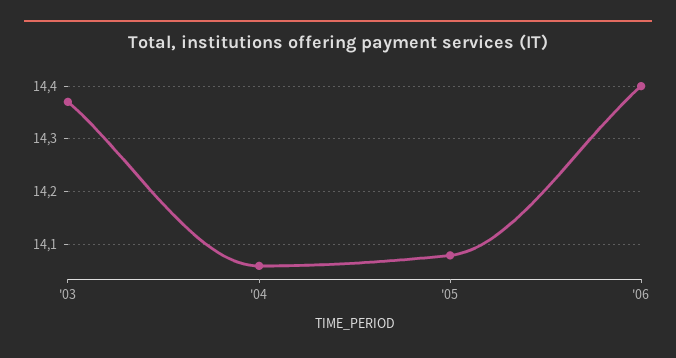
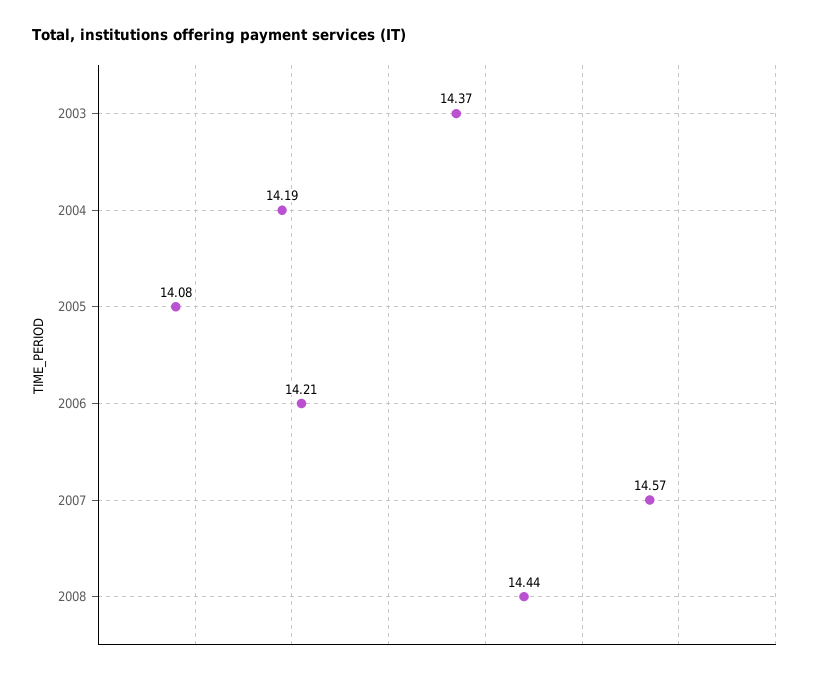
'04: 14.05 -> 14.19
'06: 14.4 -> 14.21
2007: none -> 14.57
2008: none -> 14.44

